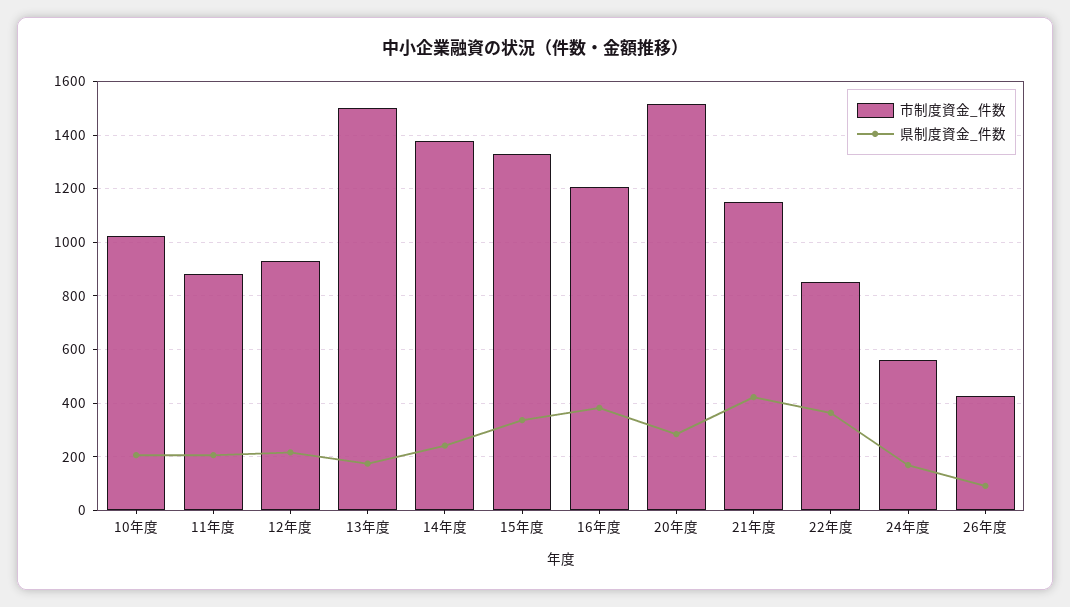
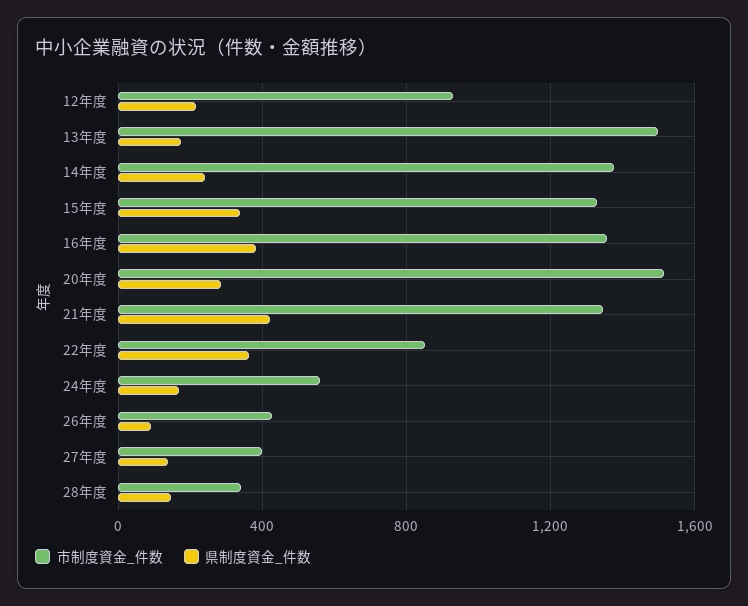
市制度資金_件数, 10年度: 1025 -> none
県制度資金_件数, 10年度: 200 -> none
市制度資金_件数, 11年度: 875 -> none
県制度資金_件数, 11年度: 200 -> none
市制度資金_件数, 16年度: 1200 -> 1350
市制度資金_件数, 21年度: 1150 -> 1350
市制度資金_件数, 27年度: none -> 400
県制度資金_件数, 27年度: none -> 150
市制度資金_件数, 28年度: none -> 350
県制度資金_件数, 28年度: none -> 150

